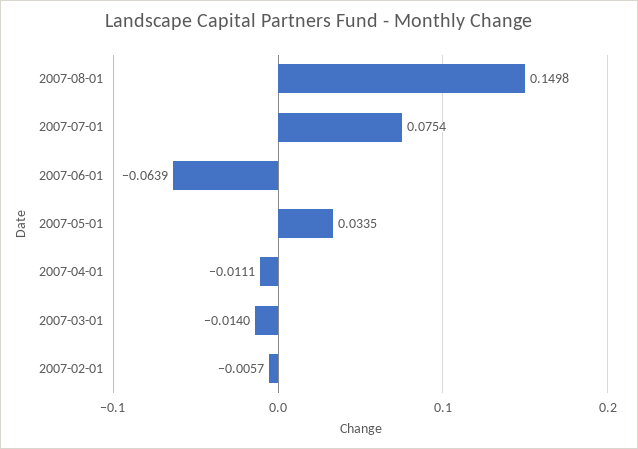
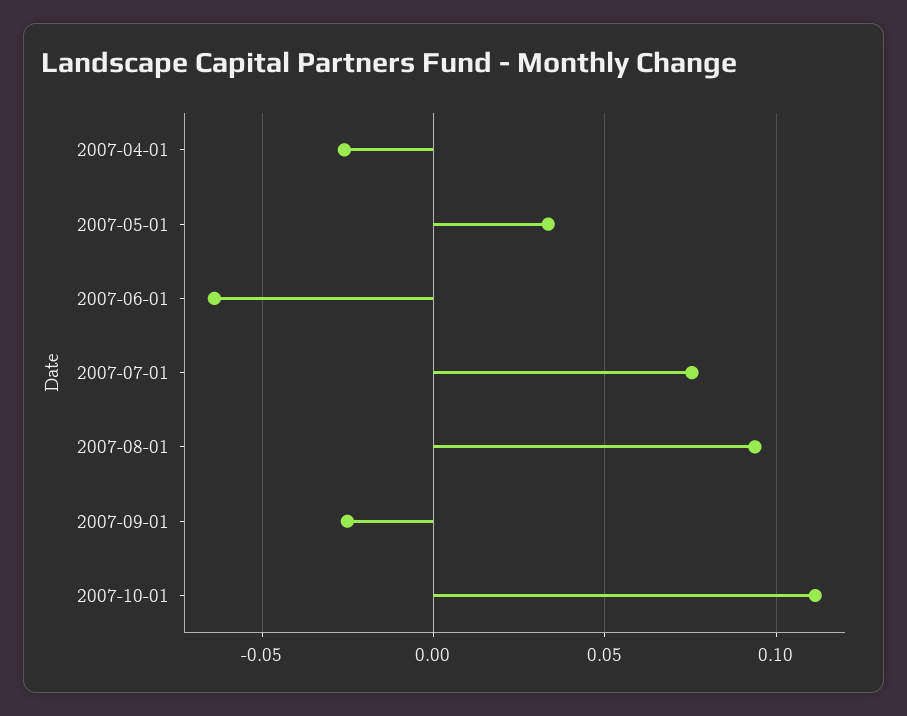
2007-08-01: 0.1498 -> 0.095
2007-04-01: -0.0111 -> -0.025
2007-03-01: -0.014 -> none
2007-02-01: -0.0057 -> none
2007-09-01: none -> -0.025
2007-10-01: none -> 0.11

